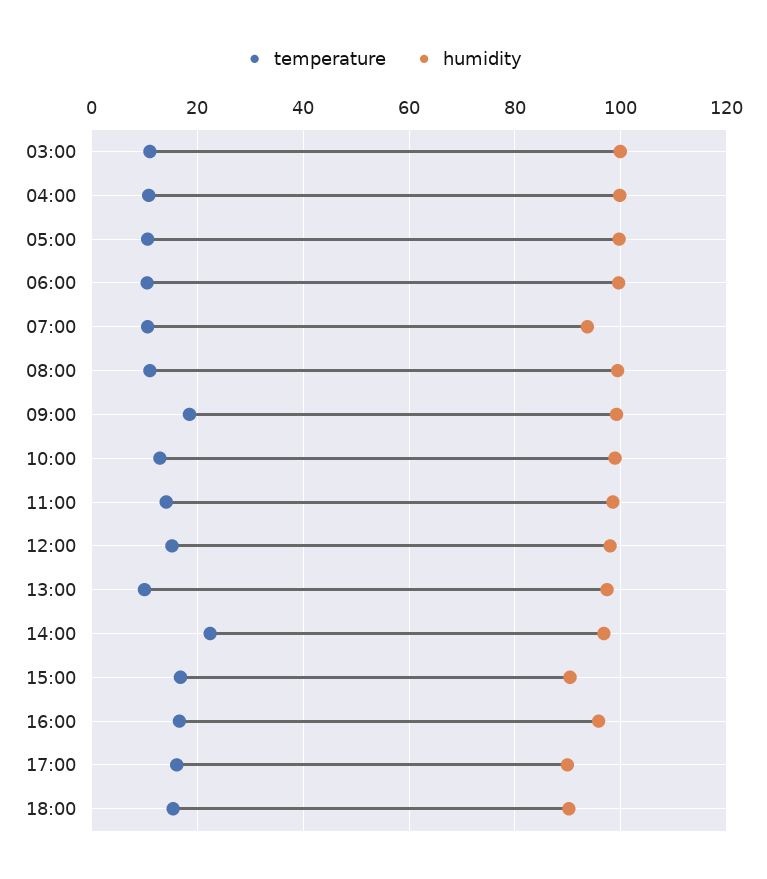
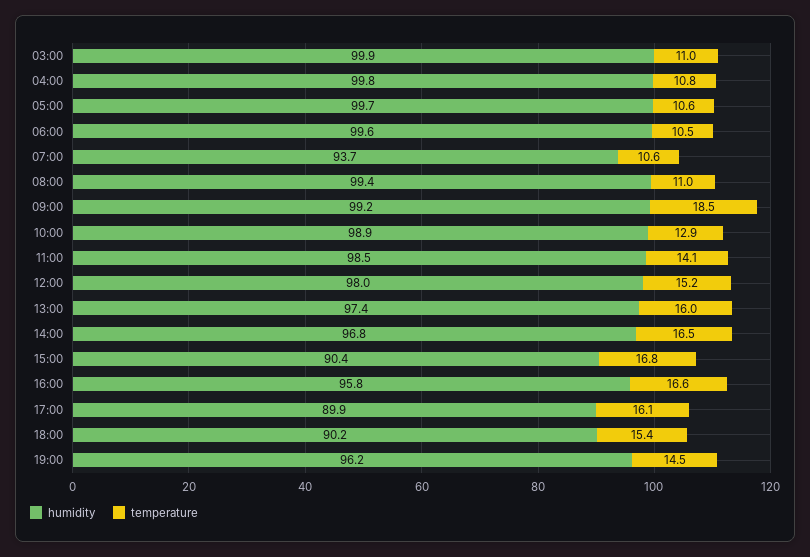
temperature, 13:00: 10 -> 16
temperature, 14:00: 22 -> 16.5
humidity, 19:00: none -> 96.2
temperature, 19:00: none -> 14.5

